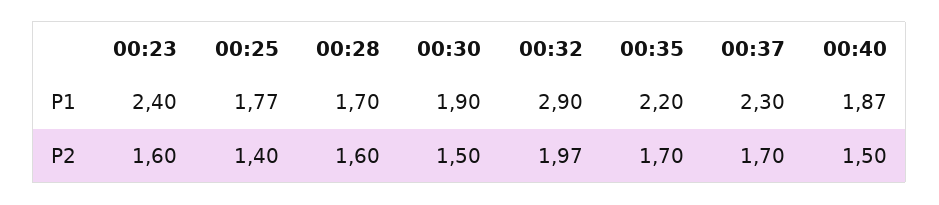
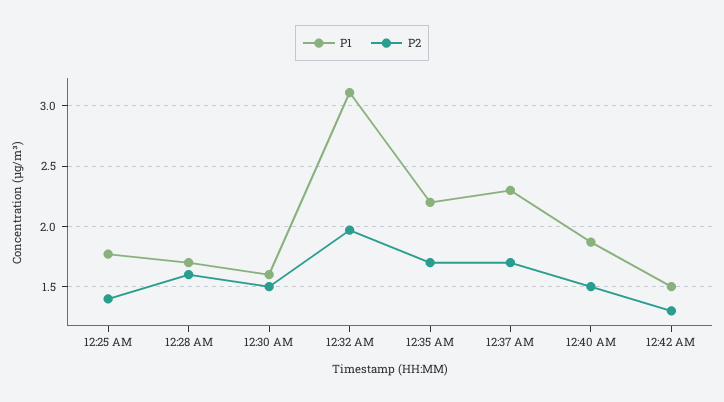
P1, 00:23: 2.4 -> none
P1, 00:30: 1.9 -> 1.6
P1, 00:32: 2.9 -> 3.1
P2, 00:23: 1.6 -> none
P1, 12:42 AM: none -> 1.5
P2, 12:42 AM: none -> 1.3

